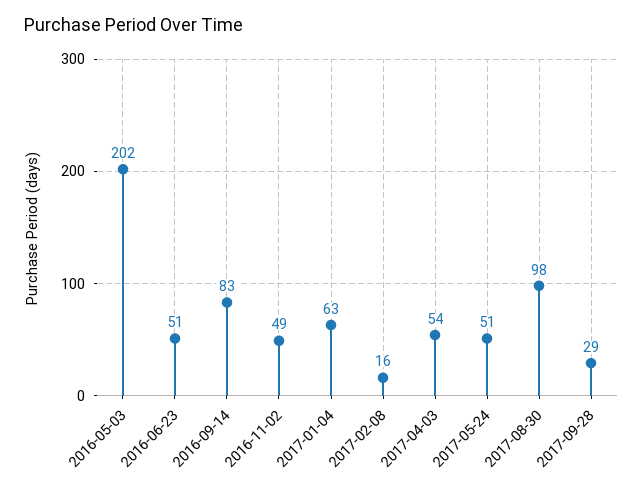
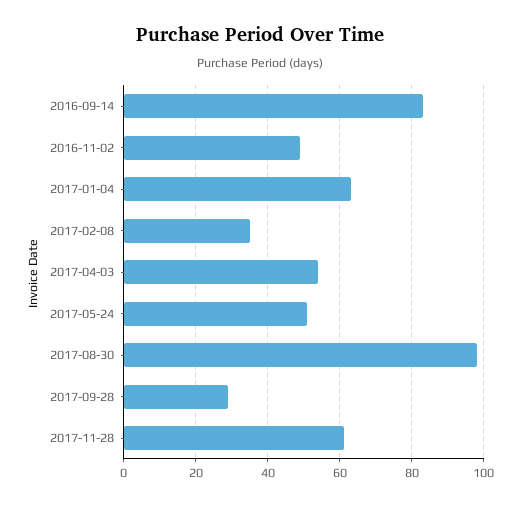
2016-05-03: 202 -> none
2016-06-23: 51 -> none
2017-02-08: 16 -> 35
2017-11-28: none -> 60

